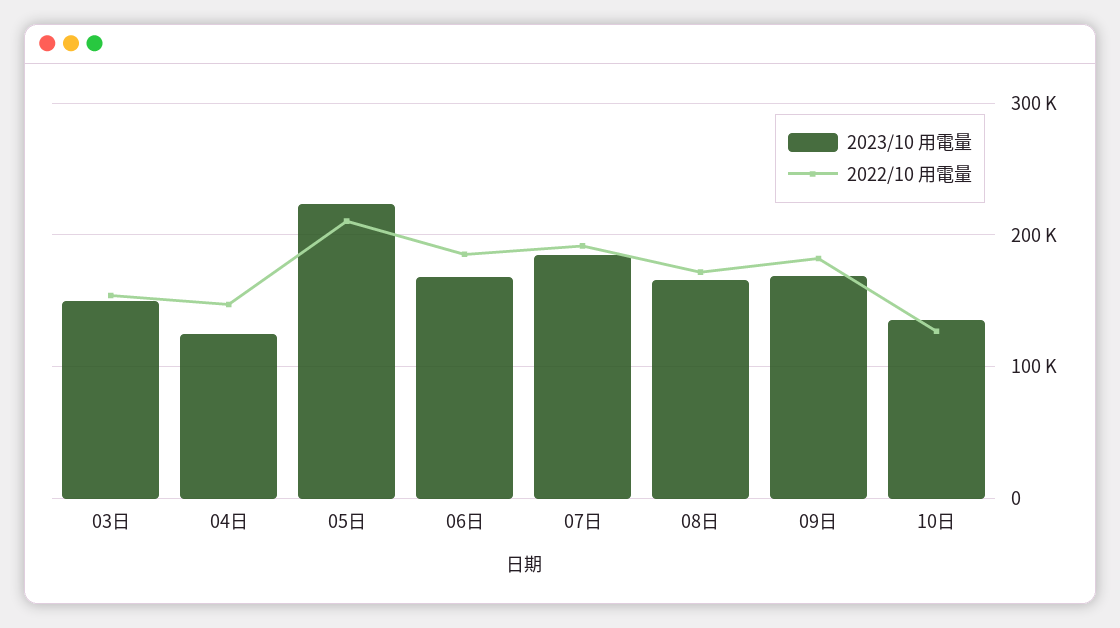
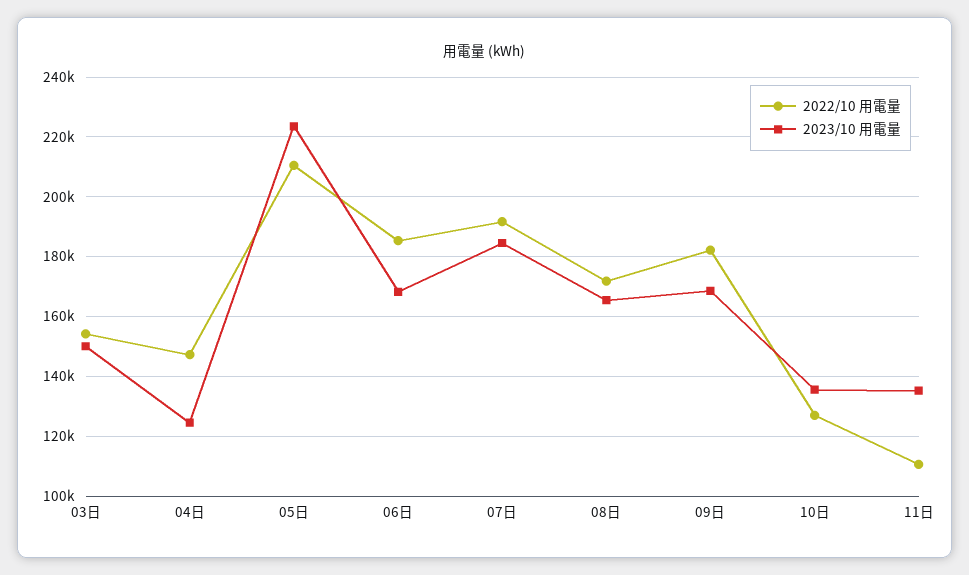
2022/10 用電量, 11日: none -> 110000
2023/10 用電量, 11日: none -> 135000

